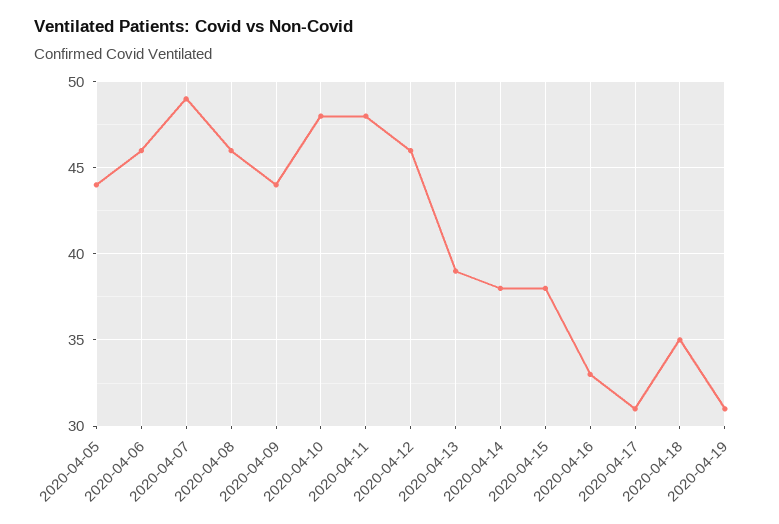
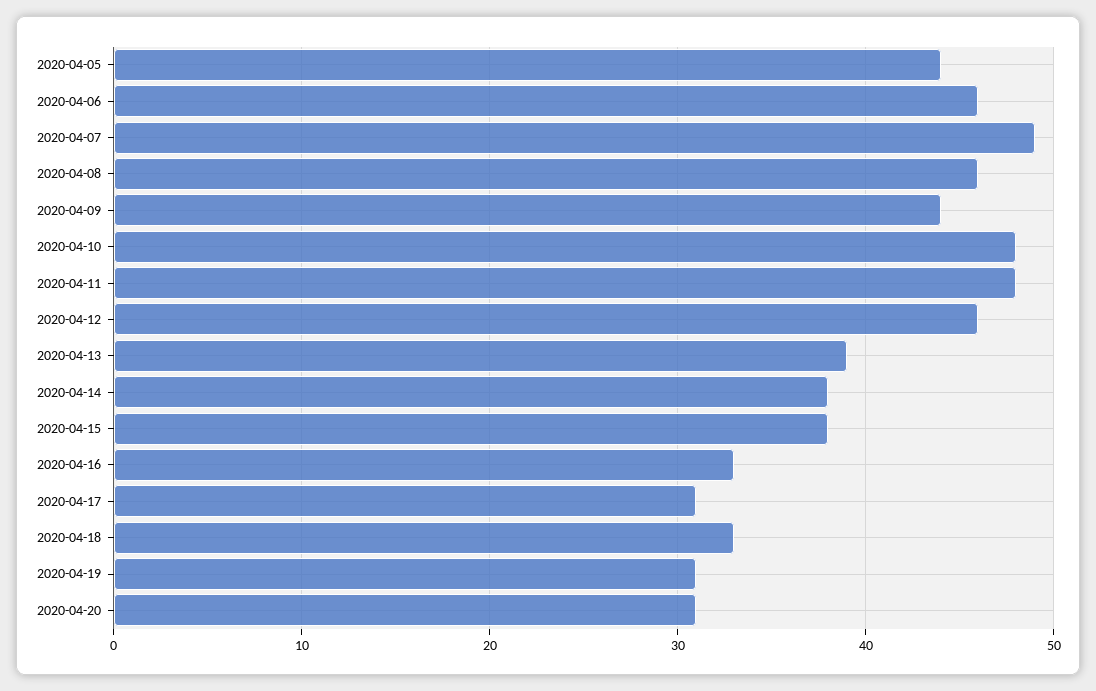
2020-04-18: 35 -> 33
2020-04-20: none -> 31

